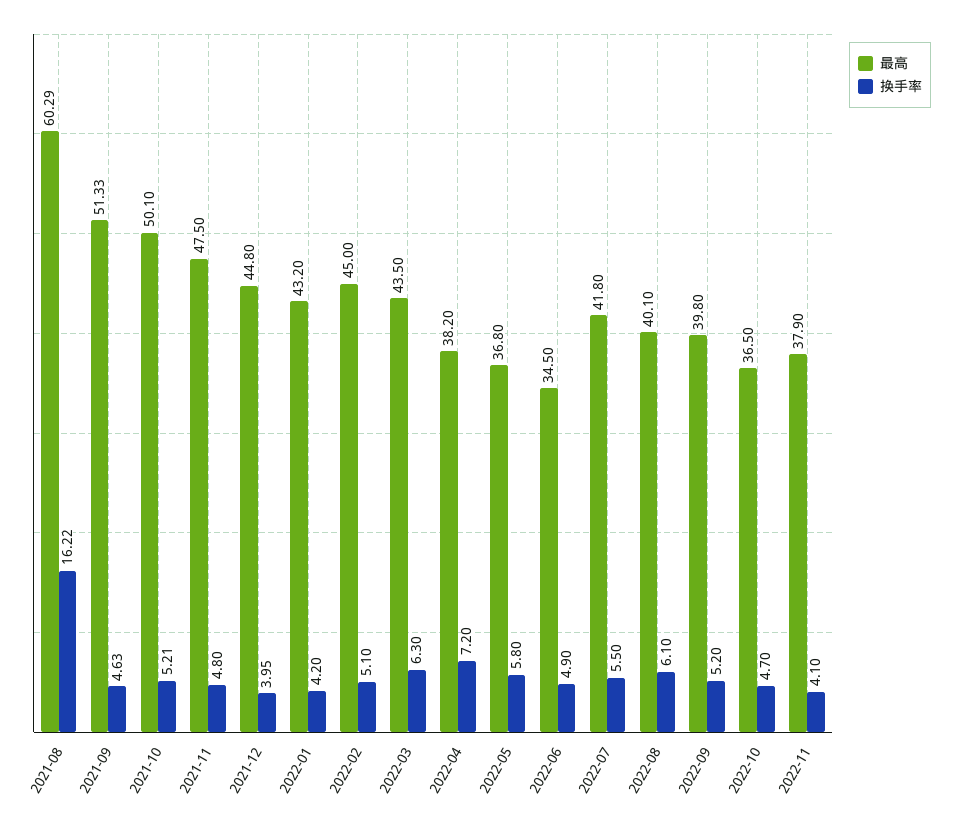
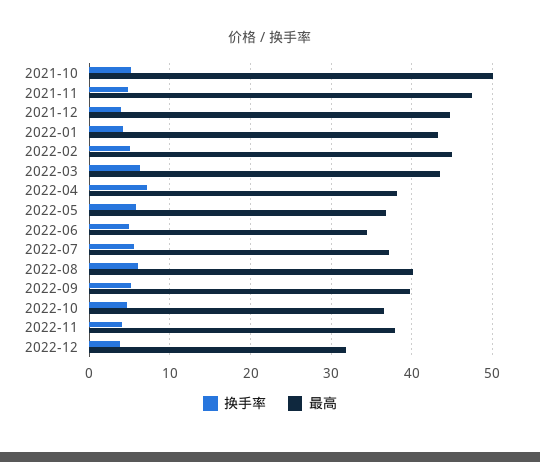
最高, 2021-08: 60.29 -> none
换手率, 2021-08: 16.22 -> none
最高, 2021-09: 51.33 -> none
换手率, 2021-09: 4.63 -> none
最高, 2022-07: 41.8 -> 37
换手率, 2022-12: none -> 4
最高, 2022-12: none -> 32

